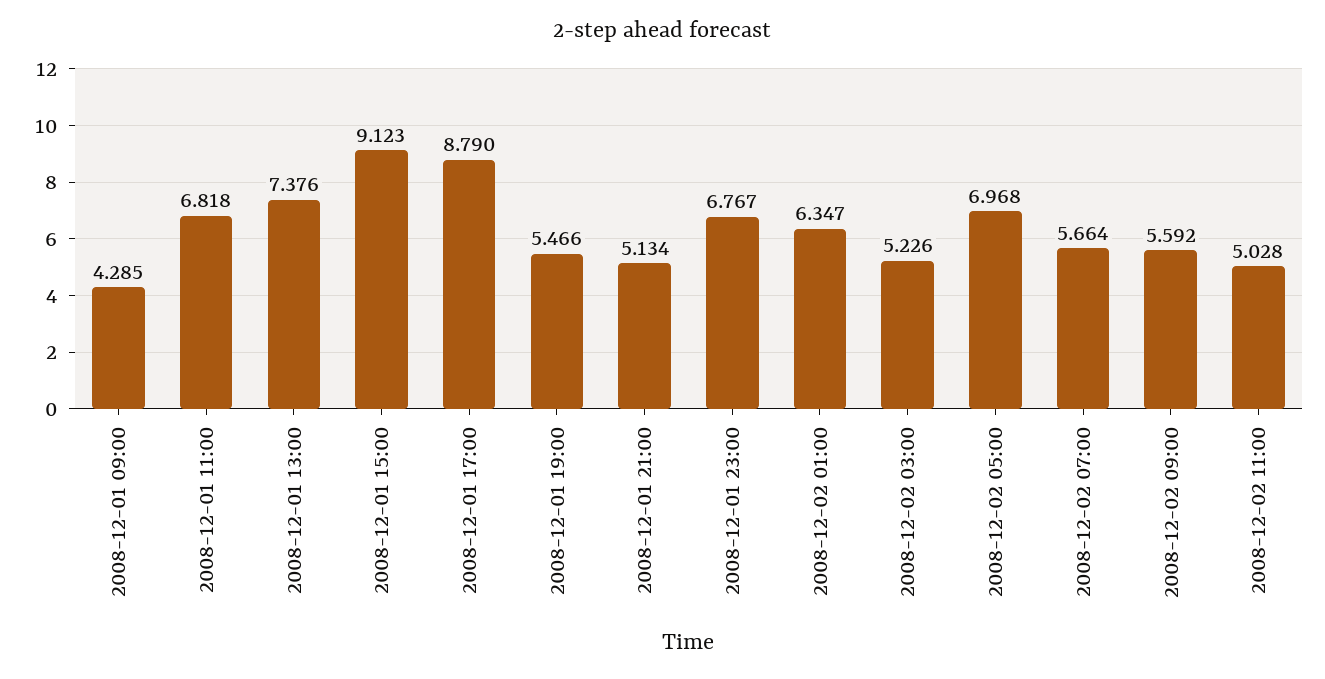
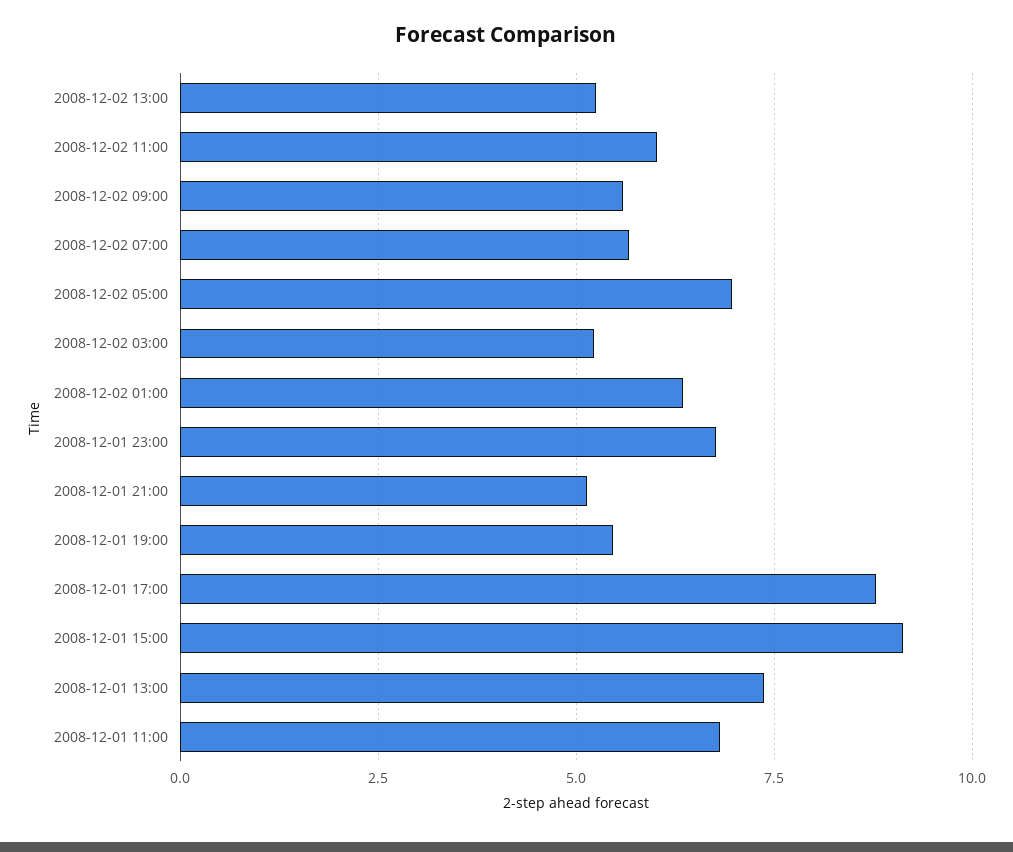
2008-12-01 09:00: 4.285 -> none
2008-12-02 11:00: 5.028 -> 6
2008-12-02 13:00: none -> 5.25

